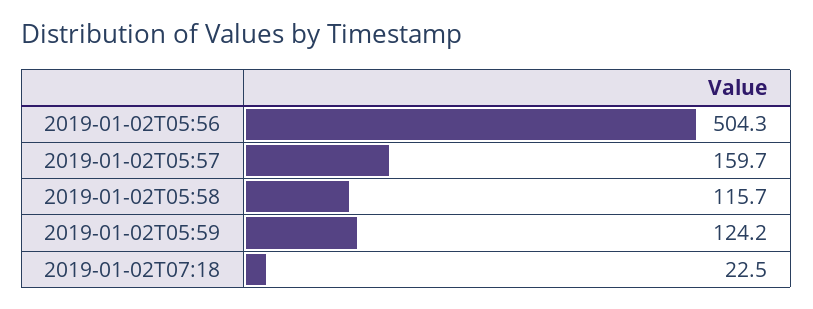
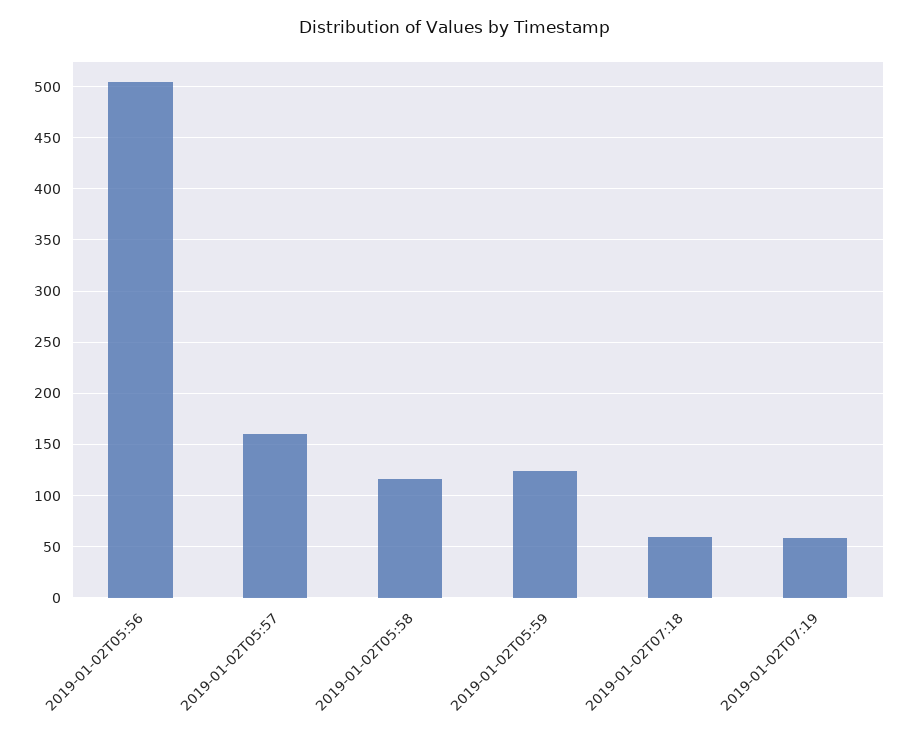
2019-01-02T07:18: 22.5 -> 60
2019-01-02T07:19: none -> 60

